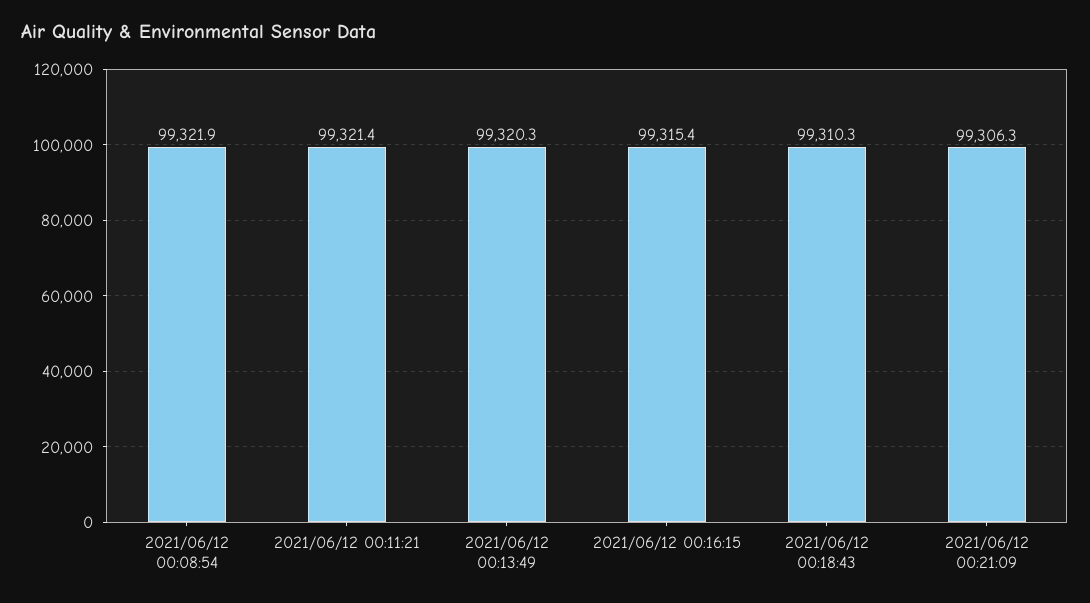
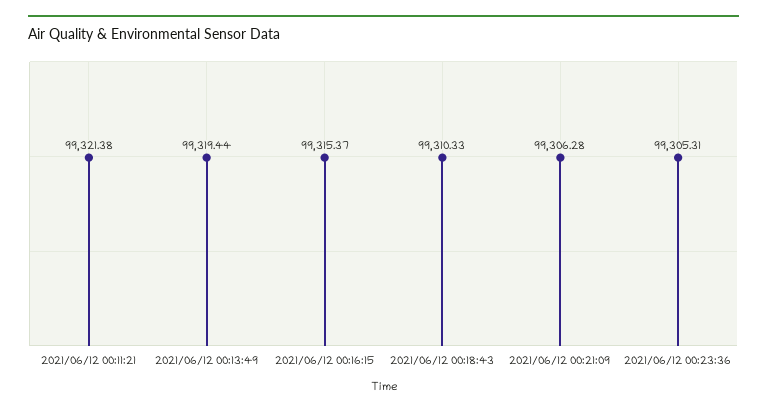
2021/06/12 00:08:54: 99321.9 -> none
2021/06/12 00:13:49: 99320.3 -> 99319.44
2021/06/12 00:23:36: none -> 99305.31

